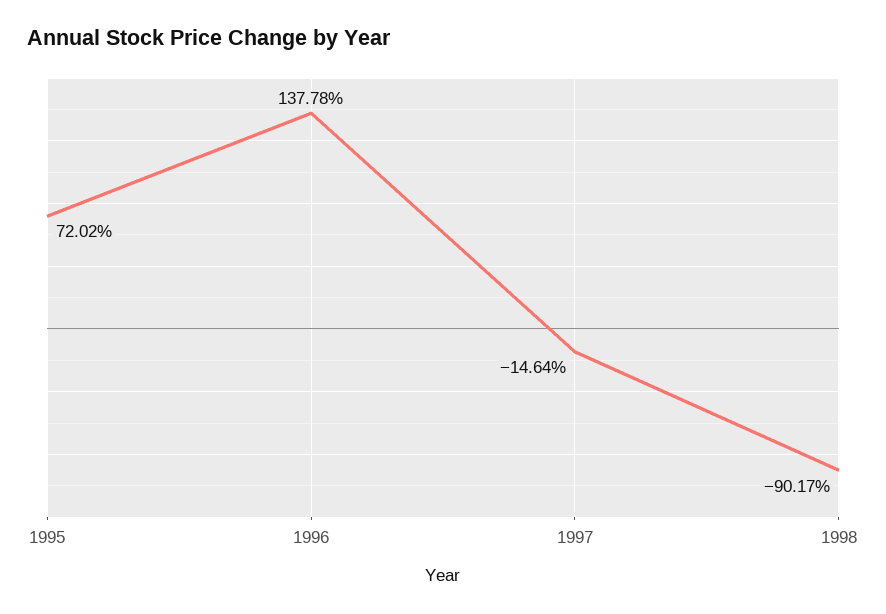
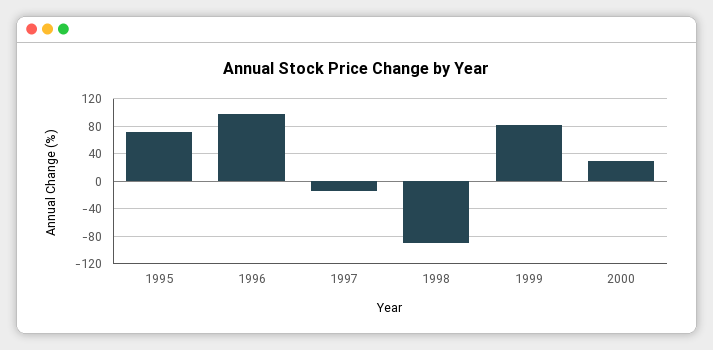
1996: 137.78 -> 100
1999: none -> 80
2000: none -> 30

